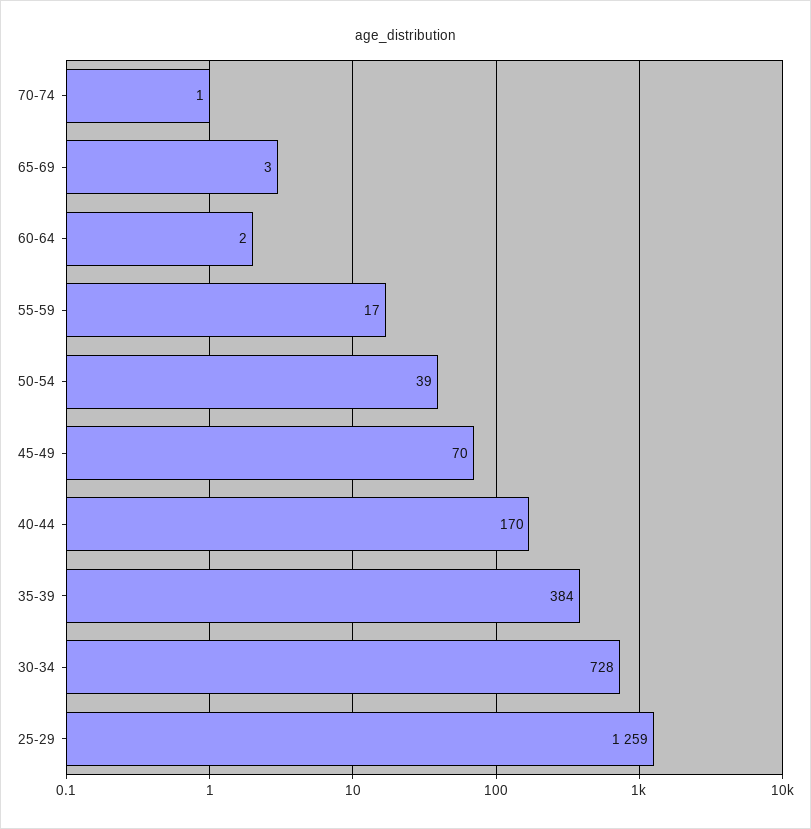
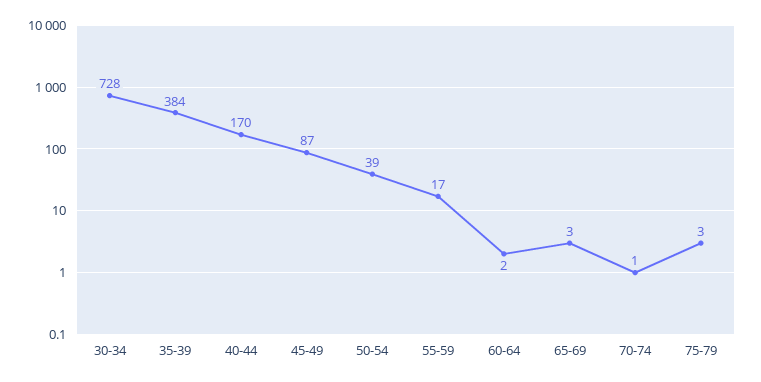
45-49: 70 -> 87
25-29: 1259 -> none
75-79: none -> 3

